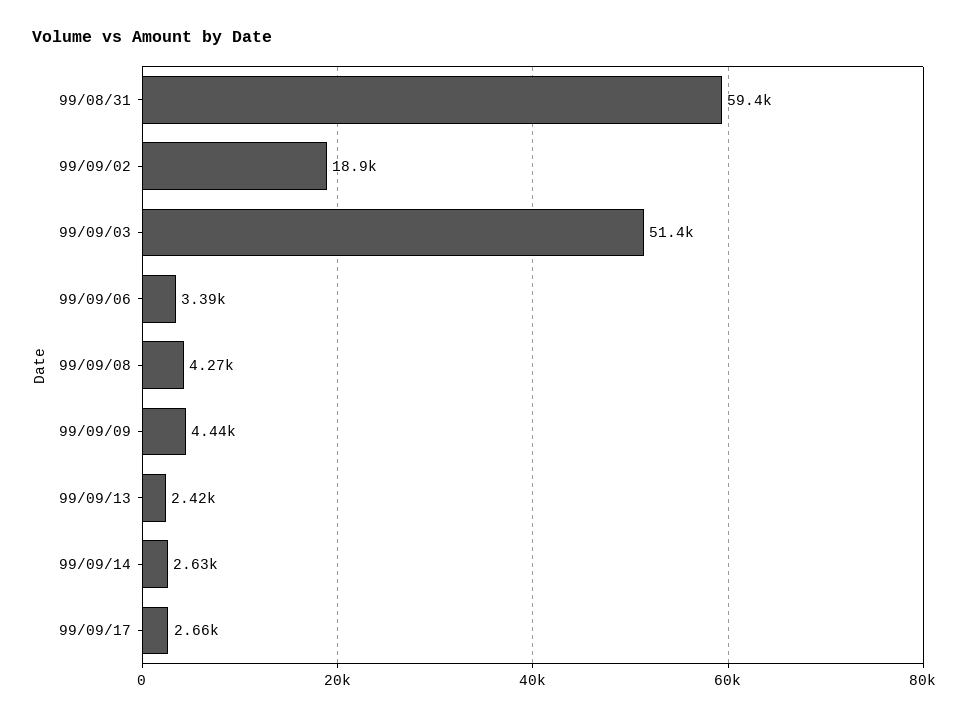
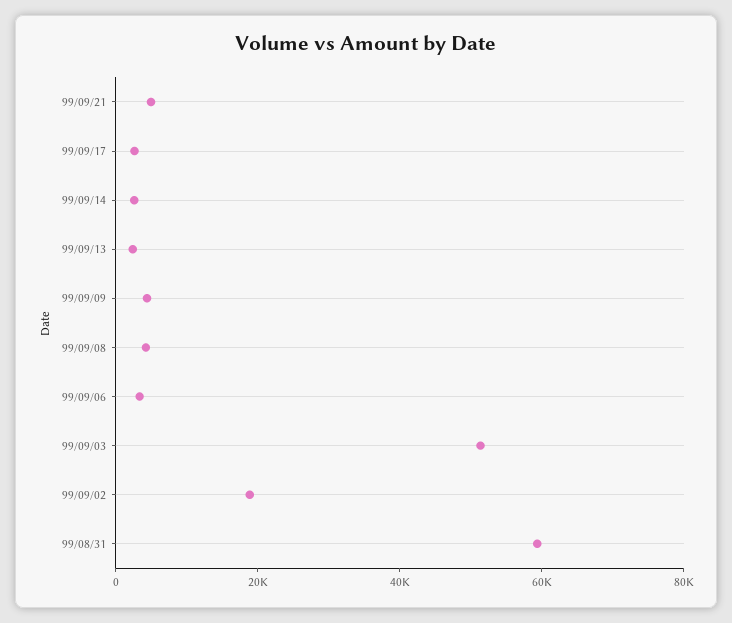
99/09/21: none -> 5000

